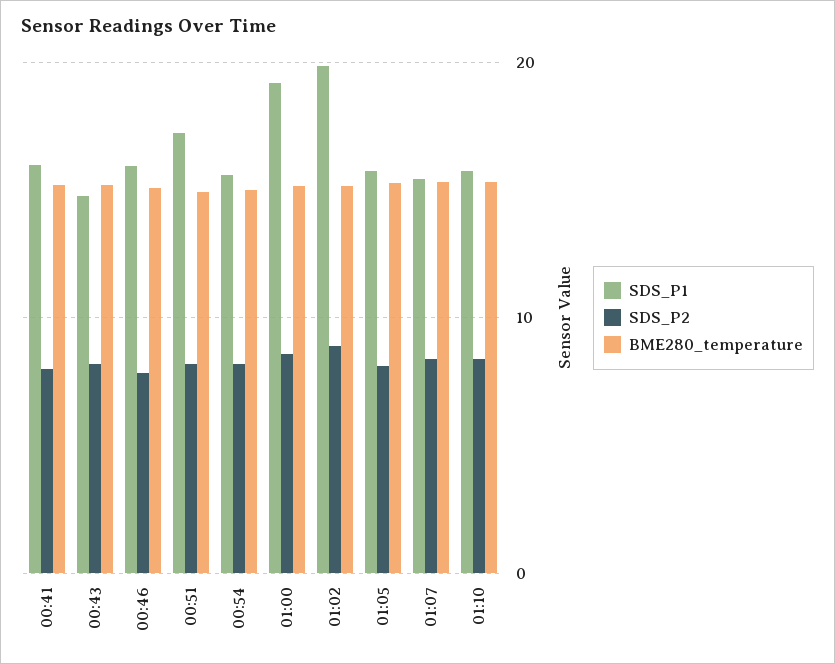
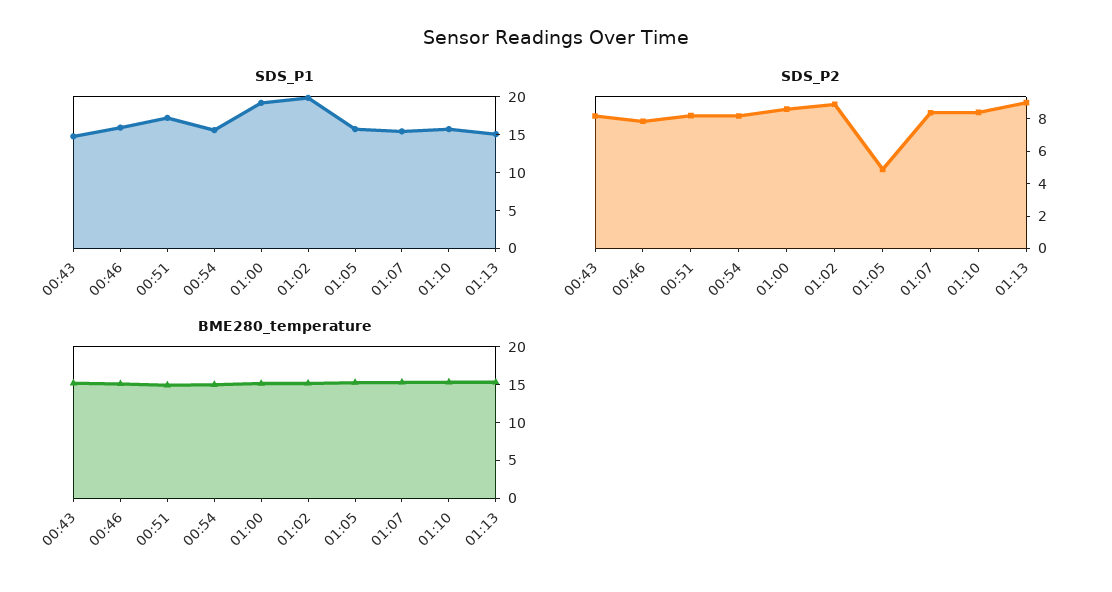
SDS_P1, 00:41: 16 -> none
SDS_P2, 00:41: 8 -> none
BME280_temperature, 00:41: 15 -> none
SDS_P2, 01:05: 8 -> 5
SDS_P1, 01:13: none -> 15
SDS_P2, 01:13: none -> 9
BME280_temperature, 01:13: none -> 15

